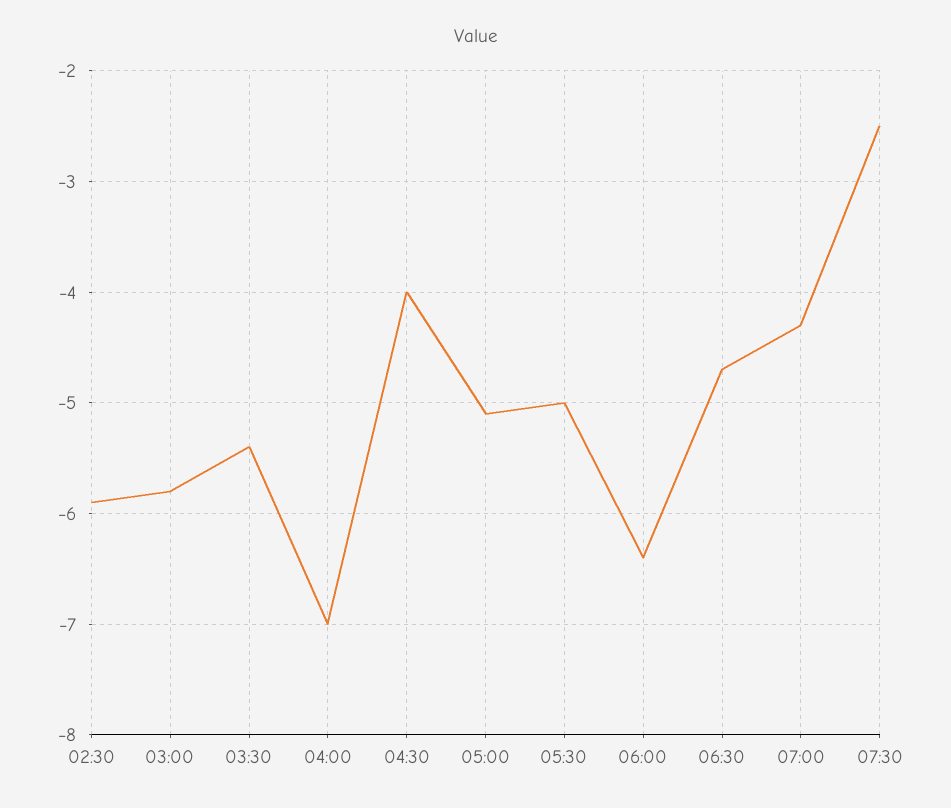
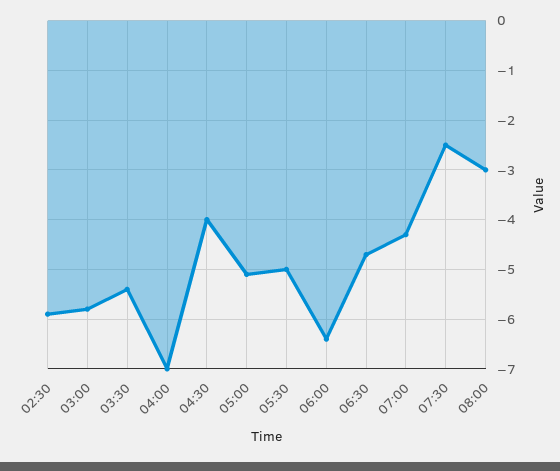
08:00: none -> -3

